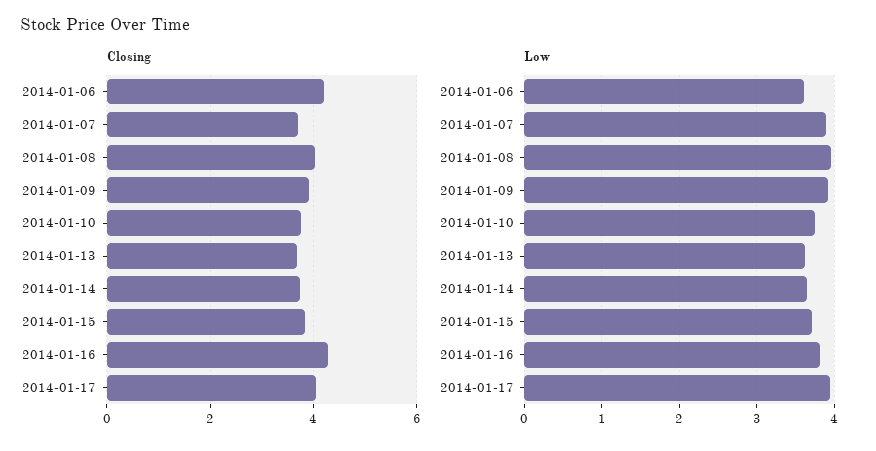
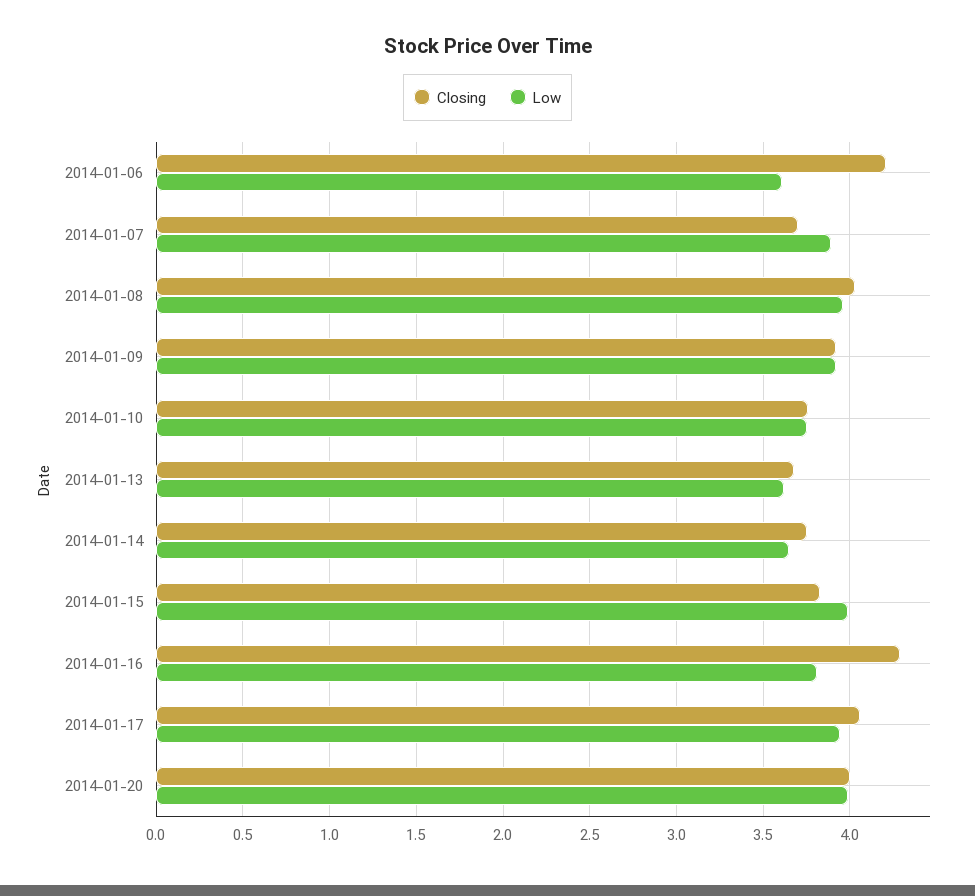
Low, 2014-01-15: 3.7 -> 4
Closing, 2014-01-20: none -> 4
Low, 2014-01-20: none -> 4

